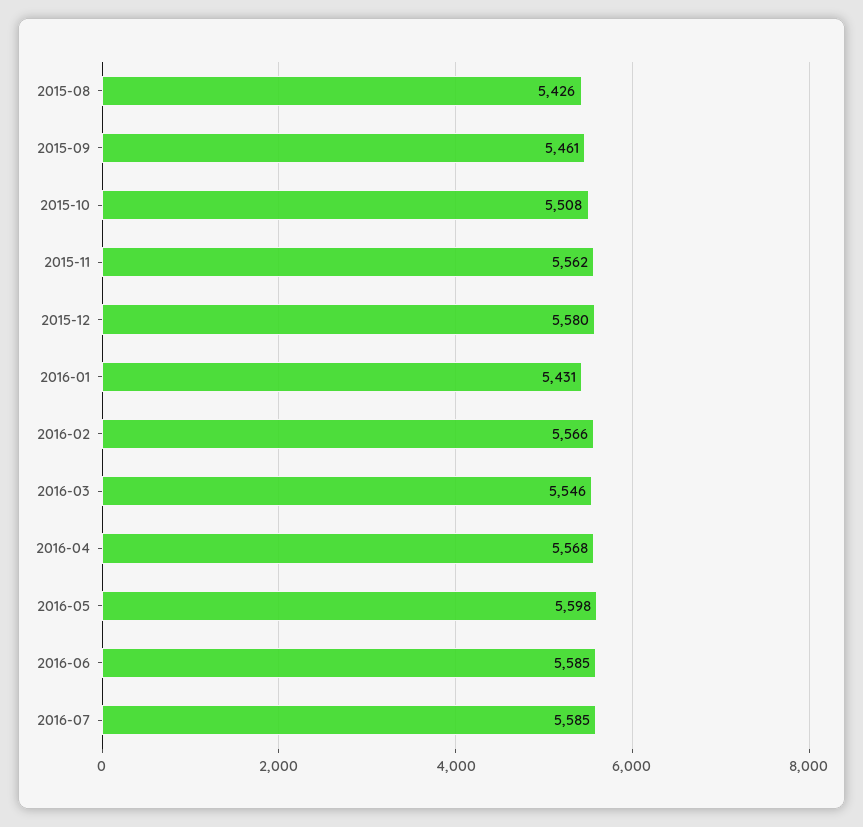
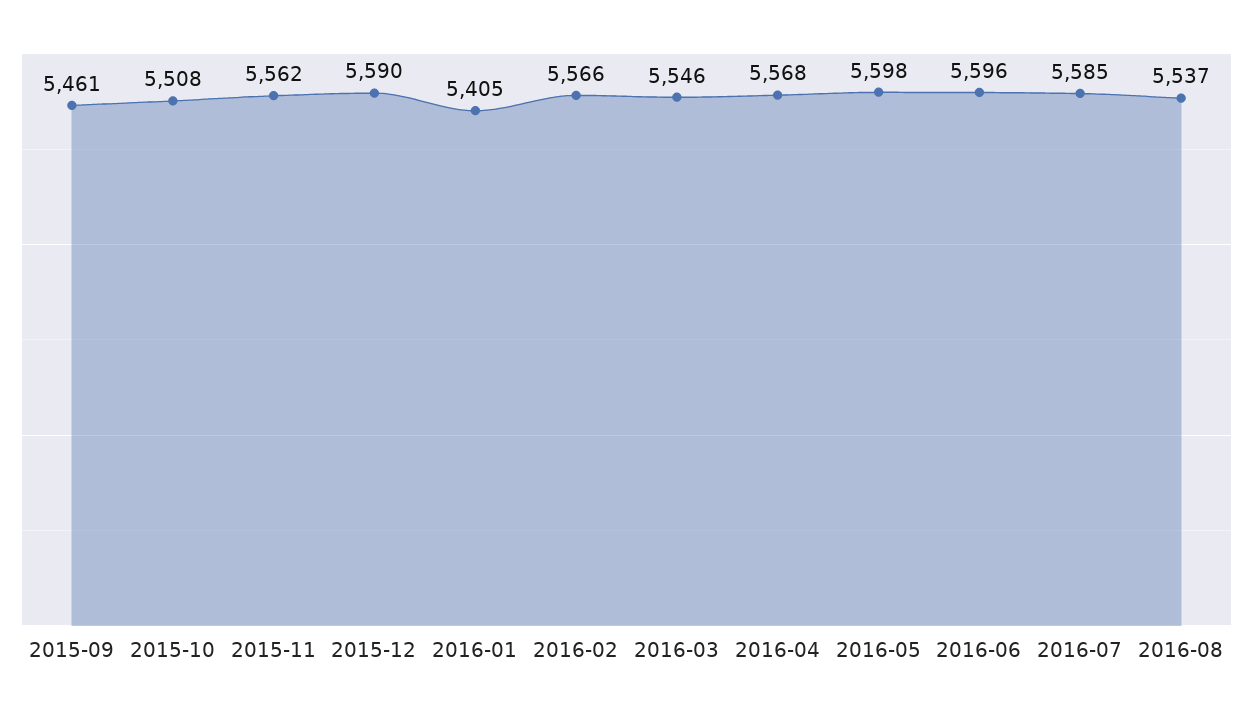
2015-08: 5426 -> none
2015-12: 5580 -> 5590
2016-01: 5431 -> 5405
2016-06: 5585 -> 5596
2016-08: none -> 5537

